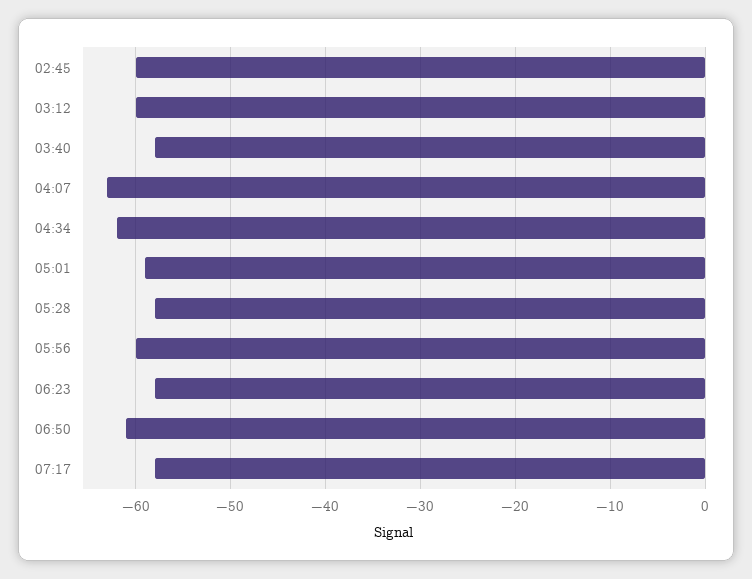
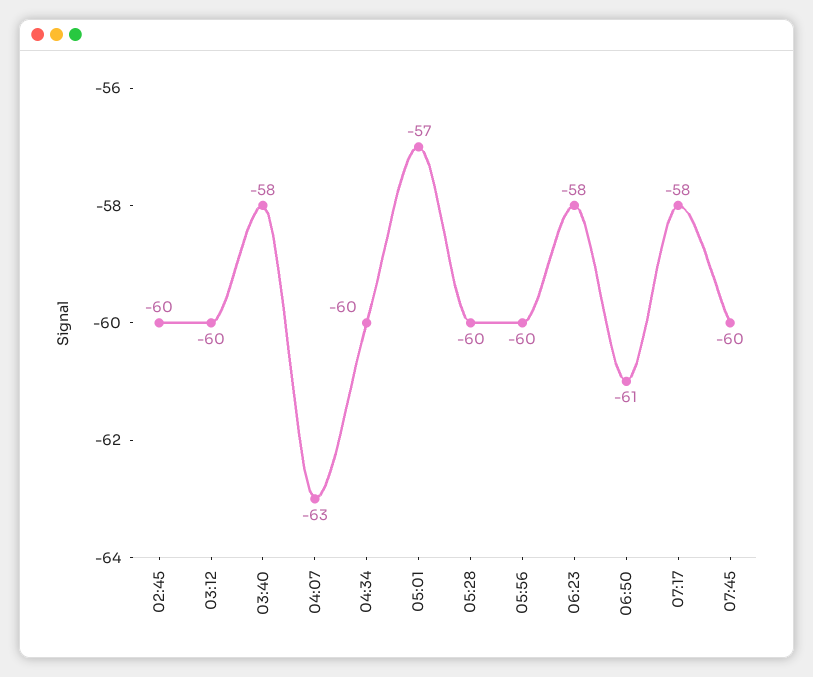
04:34: -62 -> -60
05:01: -59 -> -57
05:28: -58 -> -60
07:45: none -> -60

